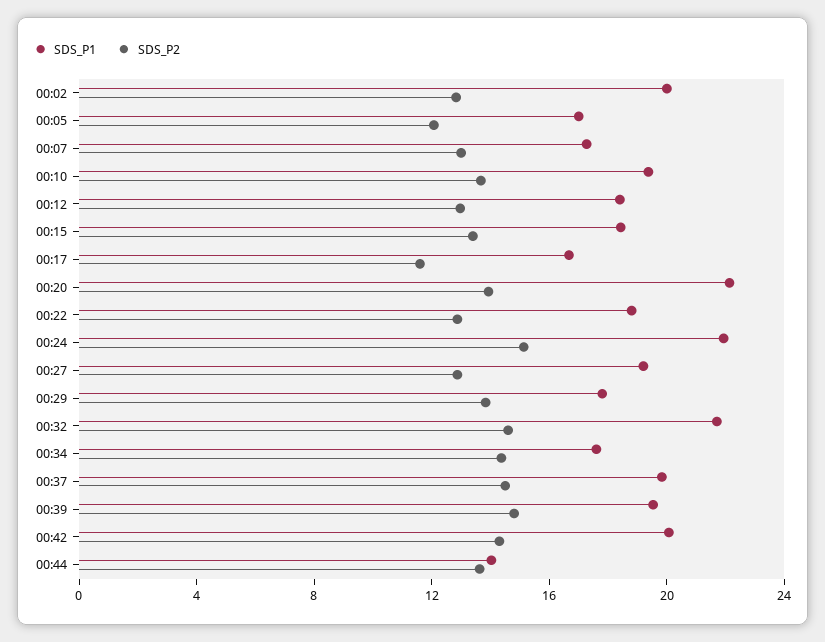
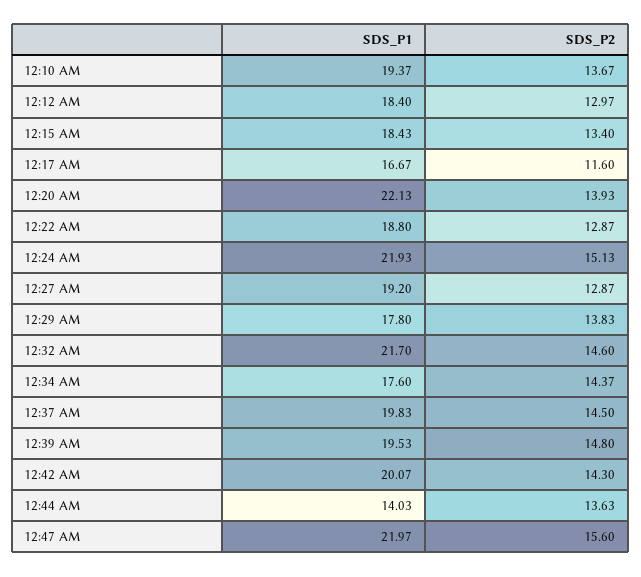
SDS_P1, 00:02: 20 -> none
SDS_P2, 00:02: 13 -> none
SDS_P1, 00:05: 17 -> none
SDS_P2, 00:05: 12 -> none
SDS_P1, 00:07: 17 -> none
SDS_P2, 00:07: 13 -> none
SDS_P1, 12:47 AM: none -> 21.97
SDS_P2, 12:47 AM: none -> 15.6

